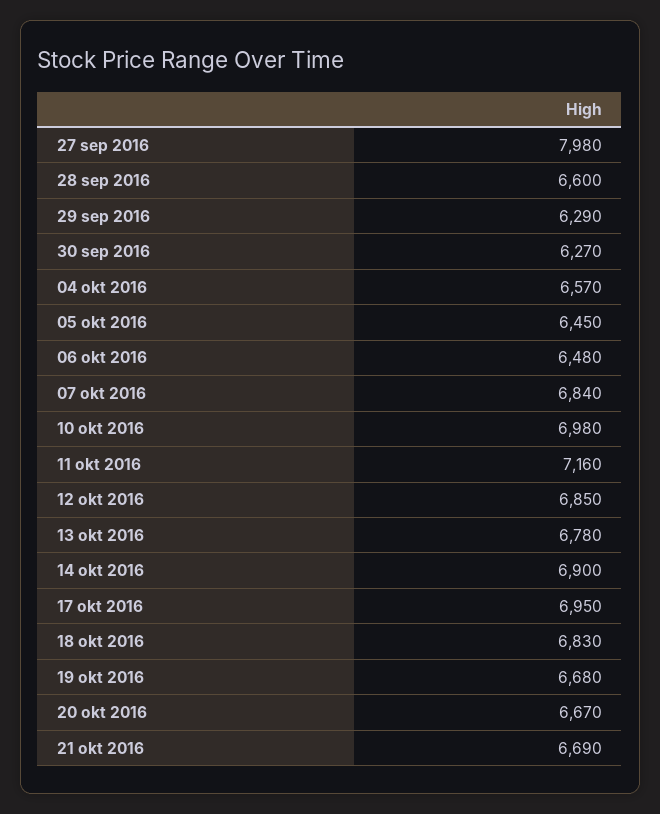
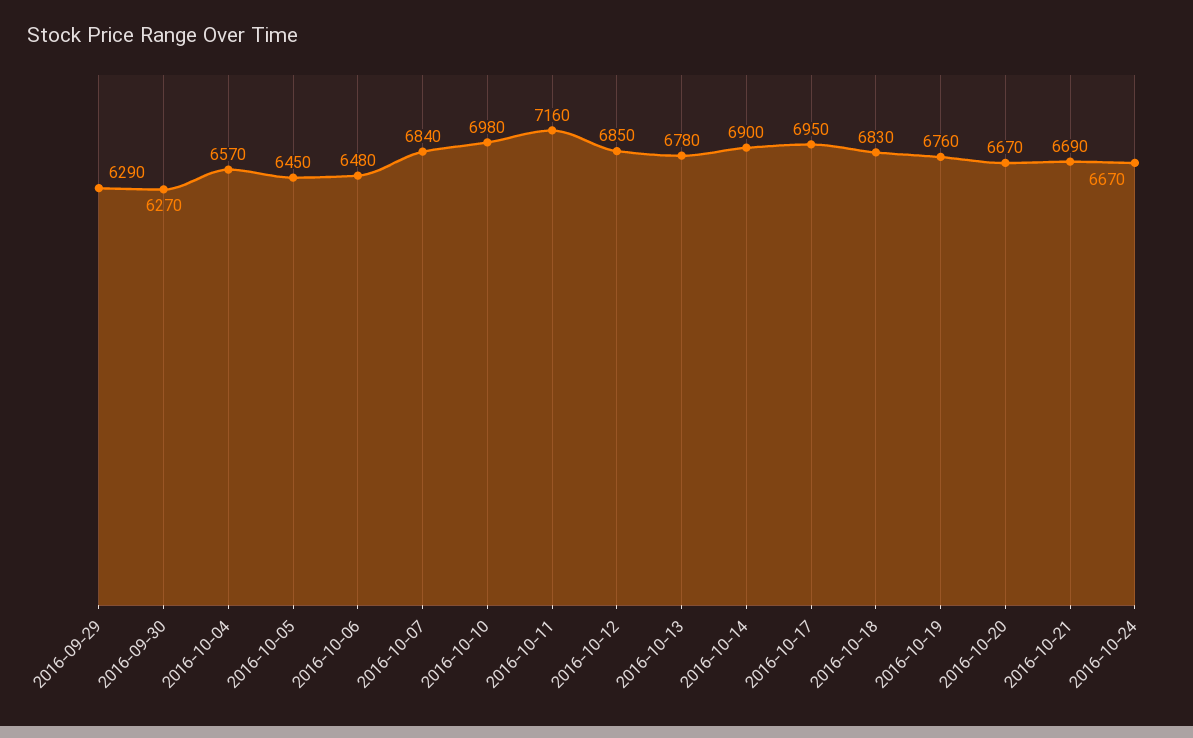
27 sep 2016: 7980 -> none
28 sep 2016: 6600 -> none
19 okt 2016: 6680 -> 6760
2016-10-24: none -> 6670

